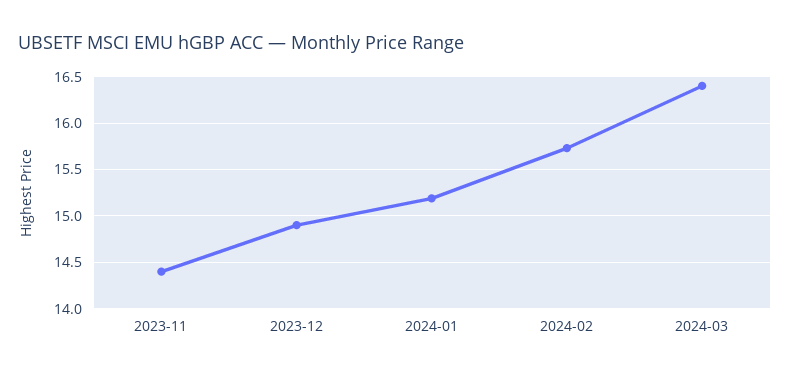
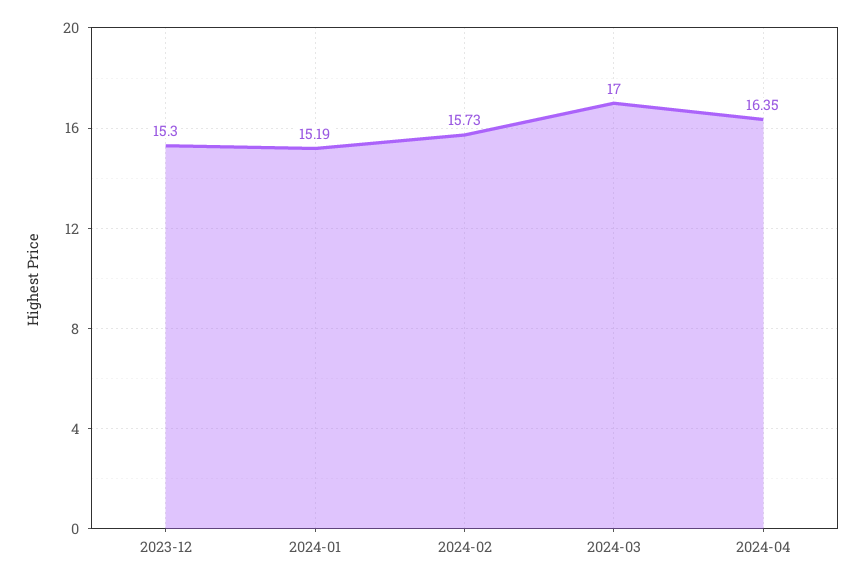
2023-11: 14.4 -> none
2023-12: 14.9 -> 15.3
2024-03: 16.4 -> 17
2024-04: none -> 16.35

